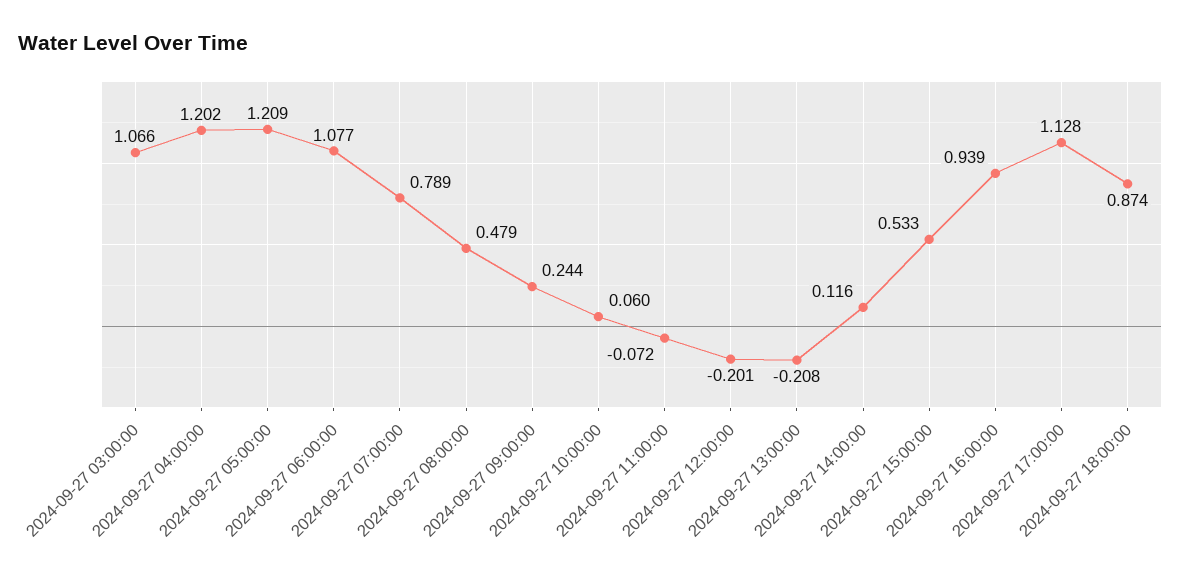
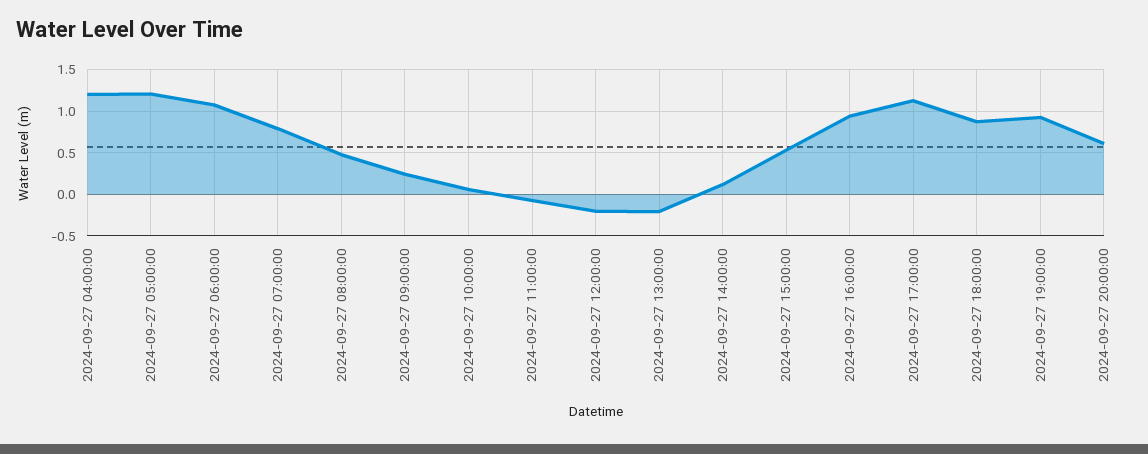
2024-09-27 03:00:00: 1.066 -> none
2024-09-27 19:00:00: none -> 0.9
2024-09-27 20:00:00: none -> 0.6

